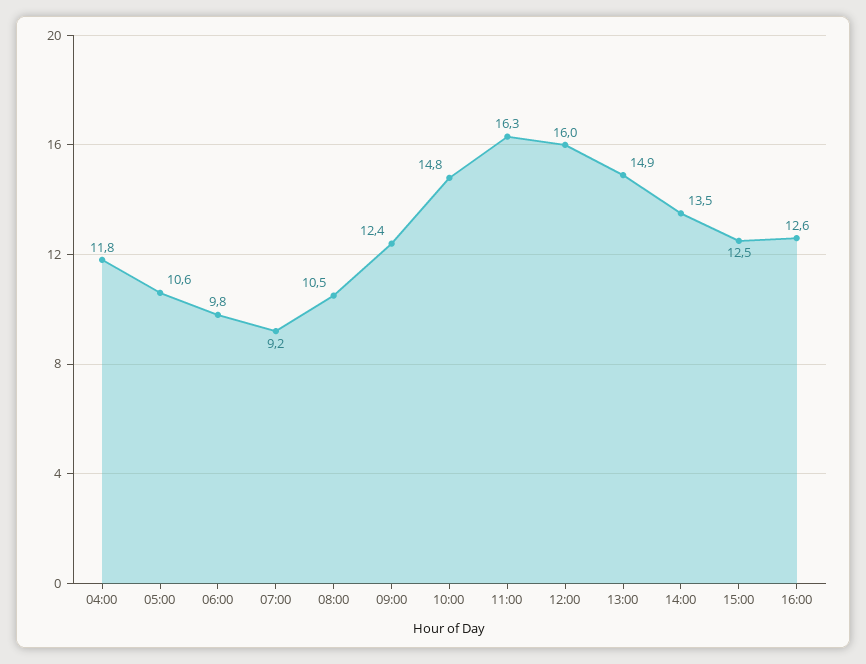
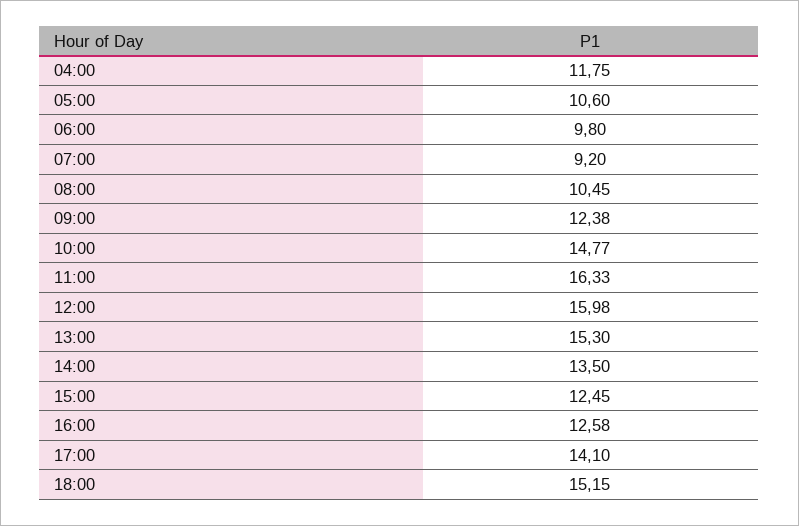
13:00: 14.9 -> 15.3
17:00: none -> 14.1
18:00: none -> 15.15

